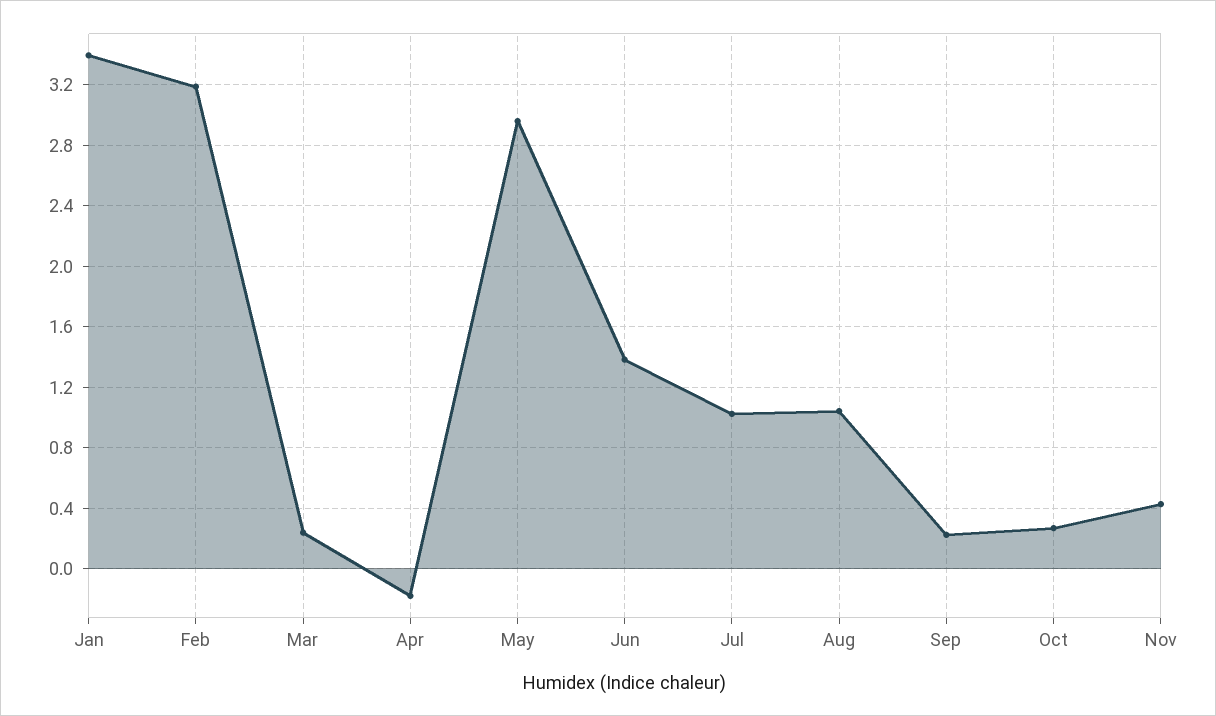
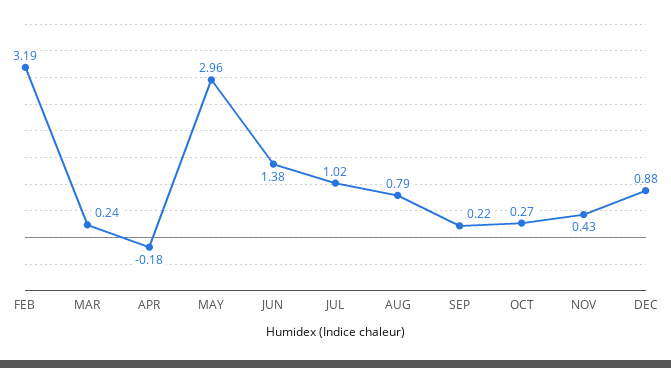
Jan: 3.4 -> none
Aug: 1.05 -> 0.79
DEC: none -> 0.88

